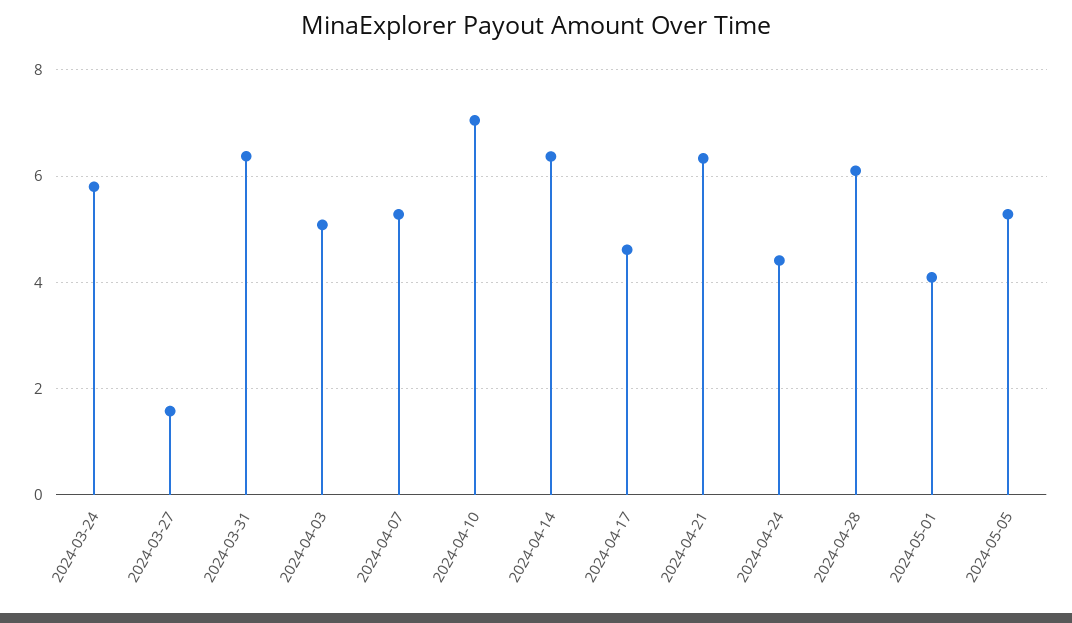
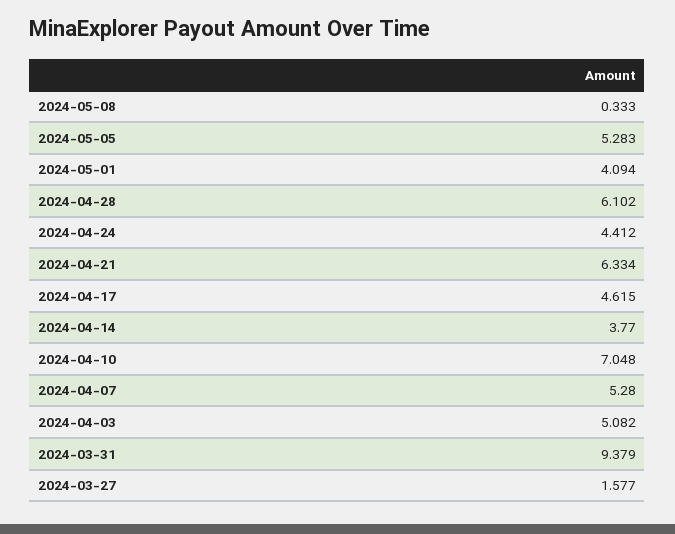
2024-03-24: 5.8 -> none
2024-03-31: 6.4 -> 9.379
2024-04-14: 6.4 -> 3.77
2024-05-08: none -> 0.333

